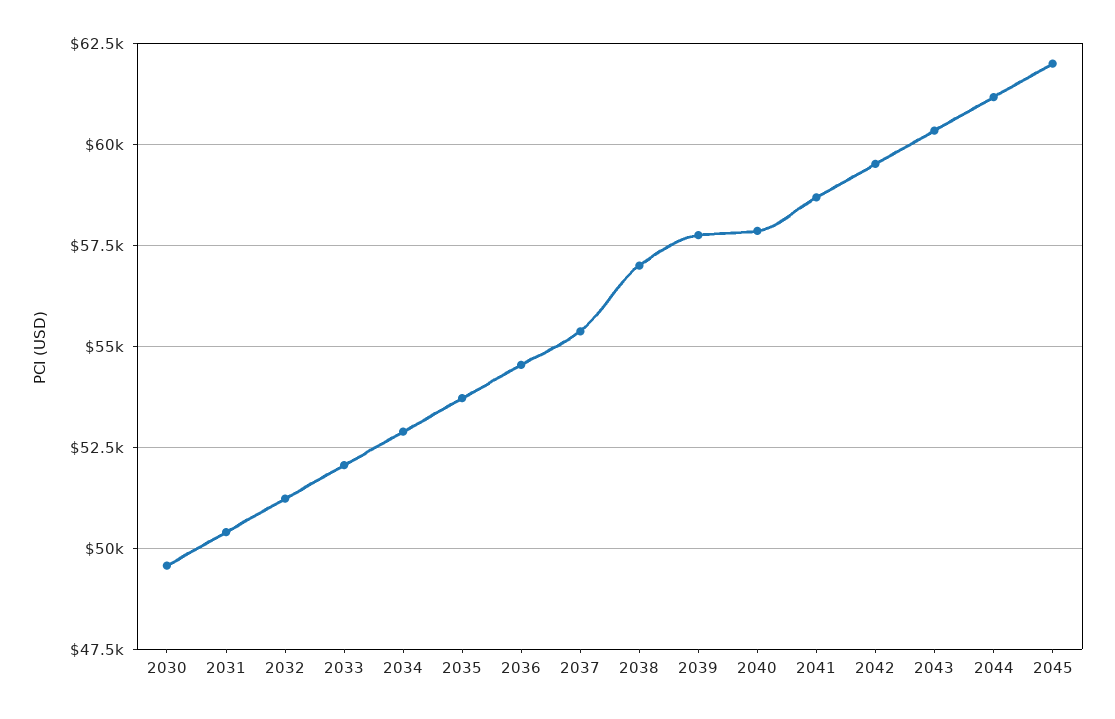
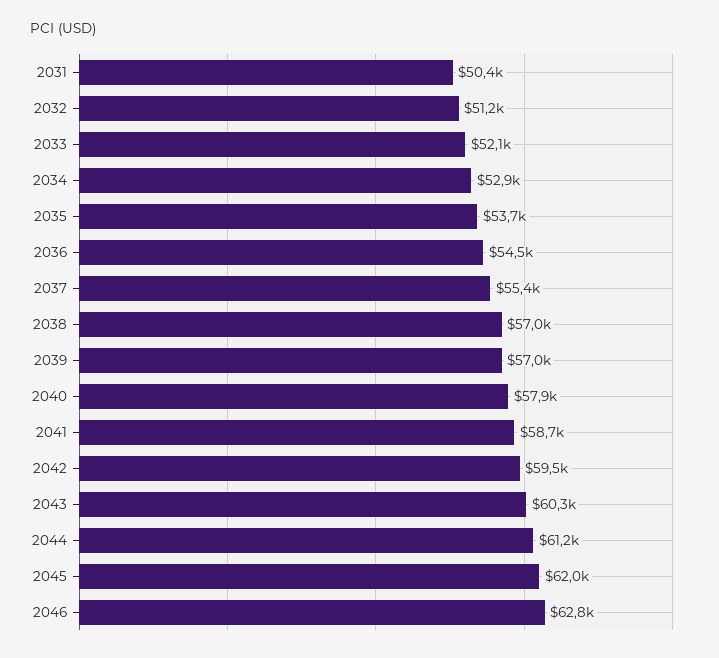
2030: 49500 -> none
2039: 57750 -> 57000
2046: none -> 62800

